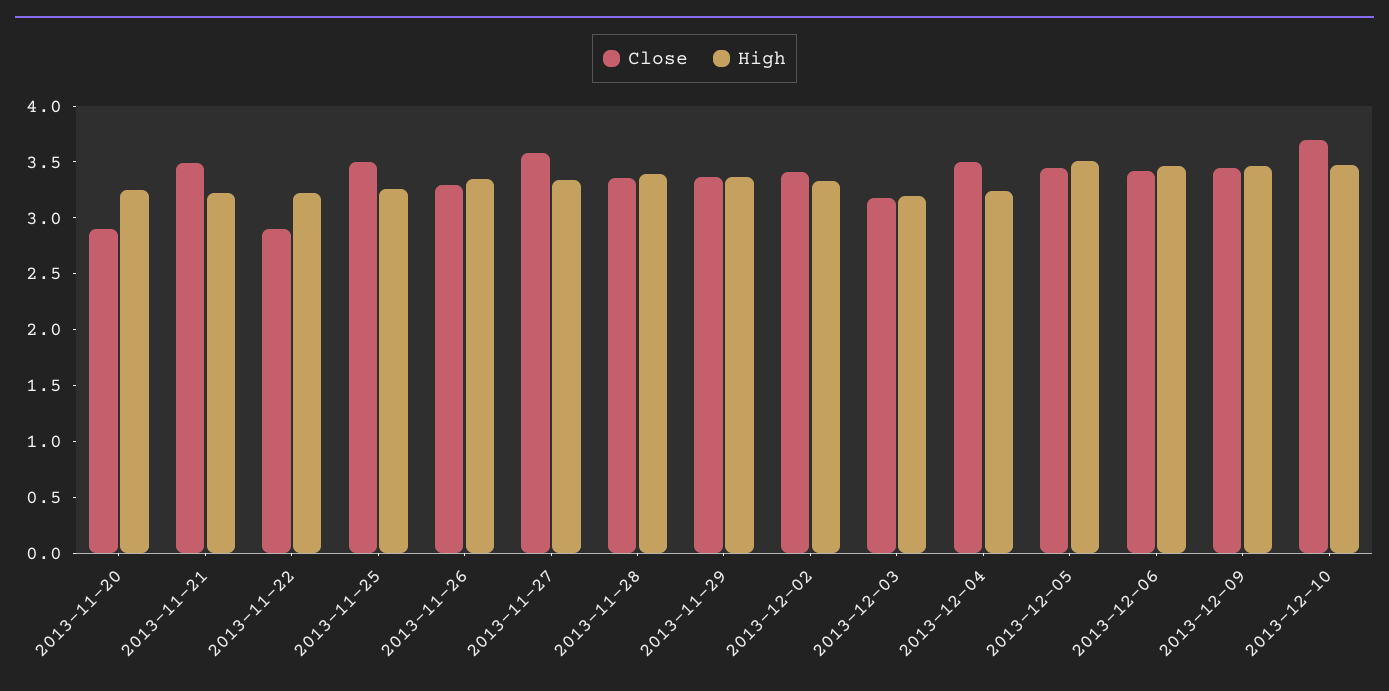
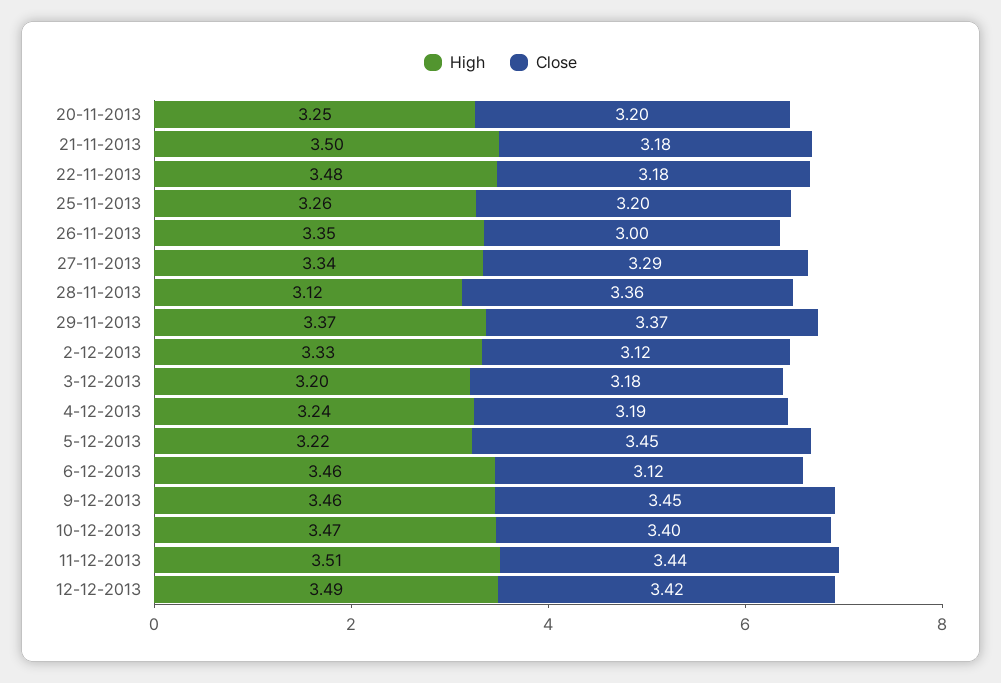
Close, 2013-11-20: 2.9 -> 3.2
Close, 2013-11-21: 3.5 -> 3.18
High, 2013-11-21: 3.2 -> 3.5
Close, 2013-11-22: 2.9 -> 3.18
High, 2013-11-22: 3.2 -> 3.48
Close, 2013-11-25: 3.5 -> 3.2
Close, 2013-11-26: 3.3 -> 3
Close, 2013-11-27: 3.6 -> 3.29
High, 2013-11-28: 3.4 -> 3.12
Close, 2013-12-02: 3.4 -> 3.12
Close, 2013-12-04: 3.5 -> 3.19
High, 2013-12-05: 3.5 -> 3.22
Close, 2013-12-06: 3.4 -> 3.12
Close, 2013-12-10: 3.7 -> 3.4
High, 11-12-2013: none -> 3.51
Close, 11-12-2013: none -> 3.44
High, 12-12-2013: none -> 3.49
Close, 12-12-2013: none -> 3.42

